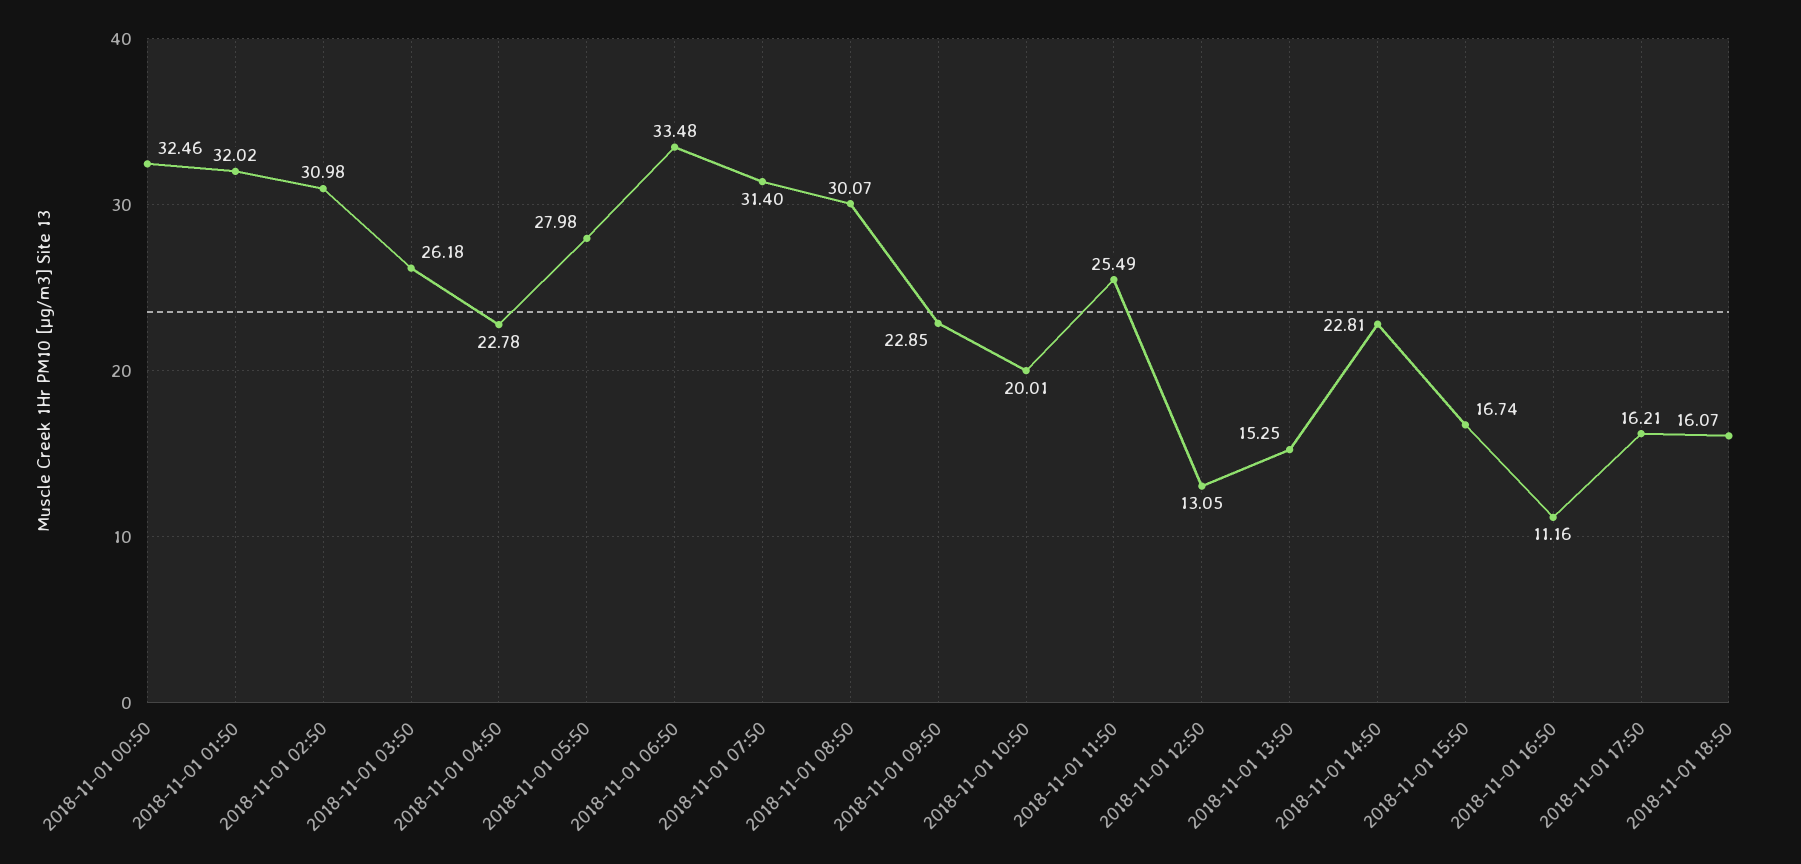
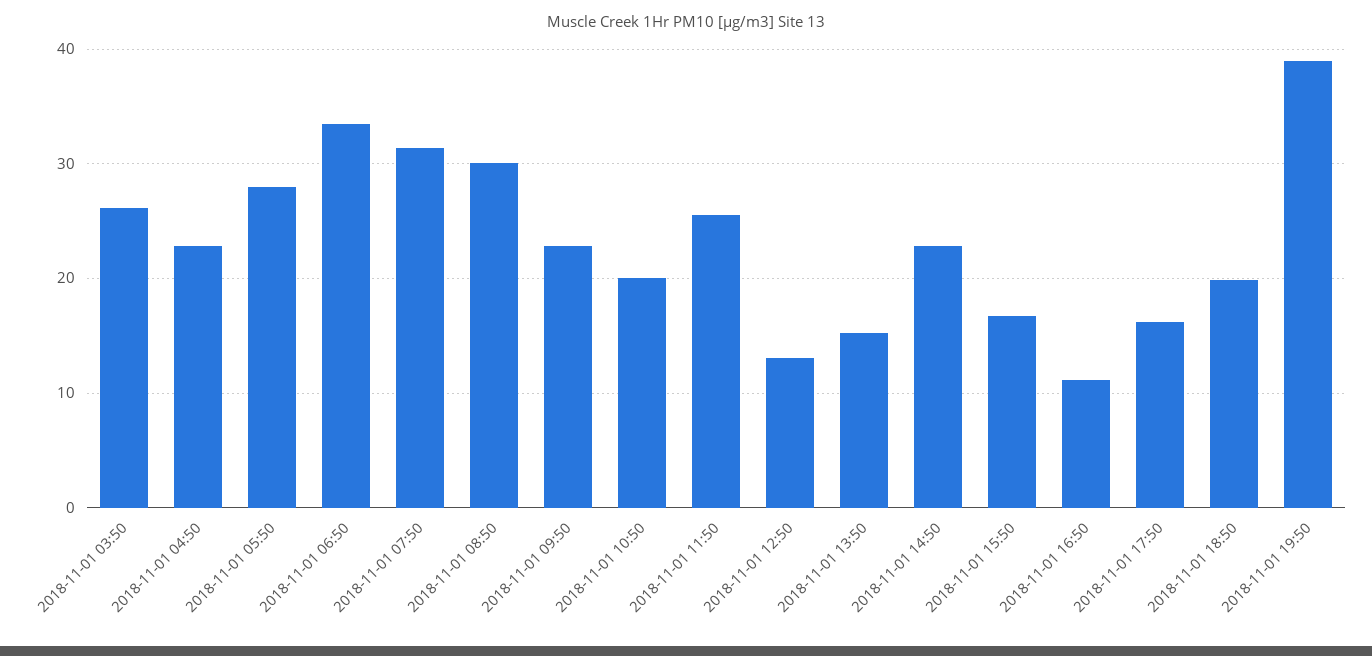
2018-11-01 00:50: 32.46 -> none
2018-11-01 01:50: 32.02 -> none
2018-11-01 02:50: 30.98 -> none
2018-11-01 18:50: 16.07 -> 20
2018-11-01 19:50: none -> 39

